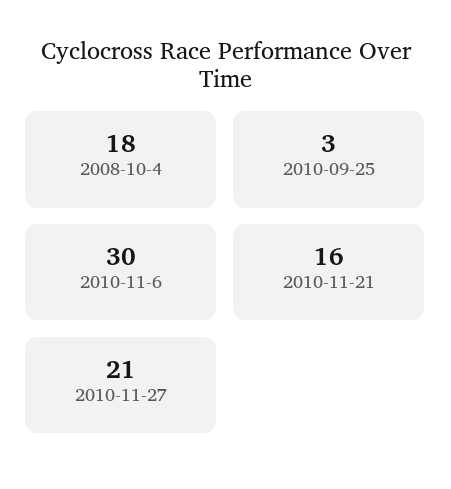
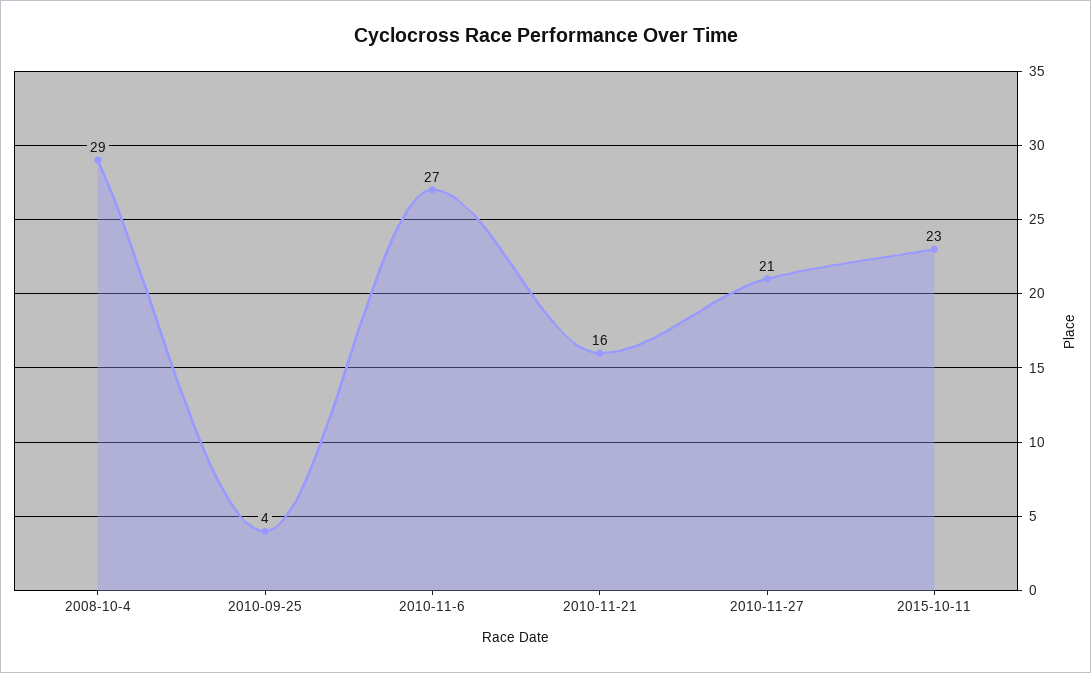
2008-10-4: 18 -> 29
2010-09-25: 3 -> 4
2010-11-6: 30 -> 27
2015-10-11: none -> 23

